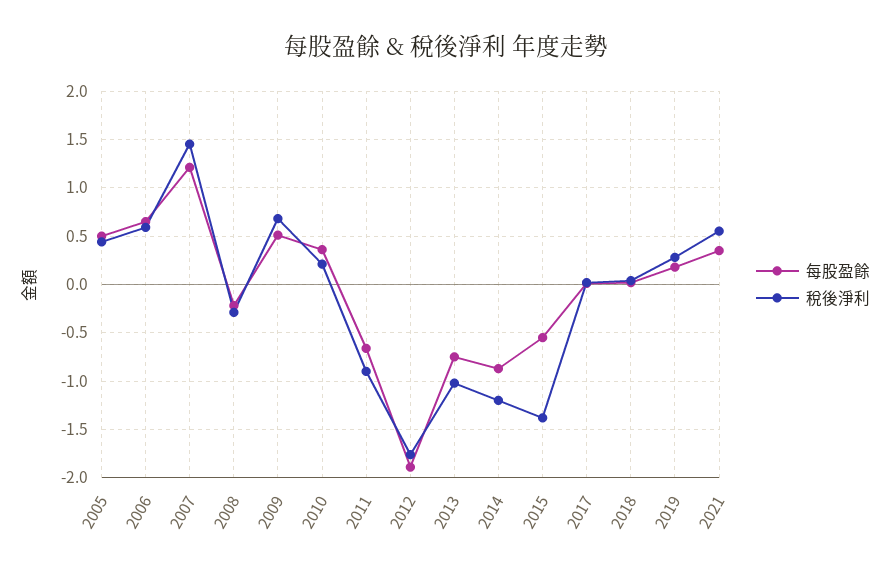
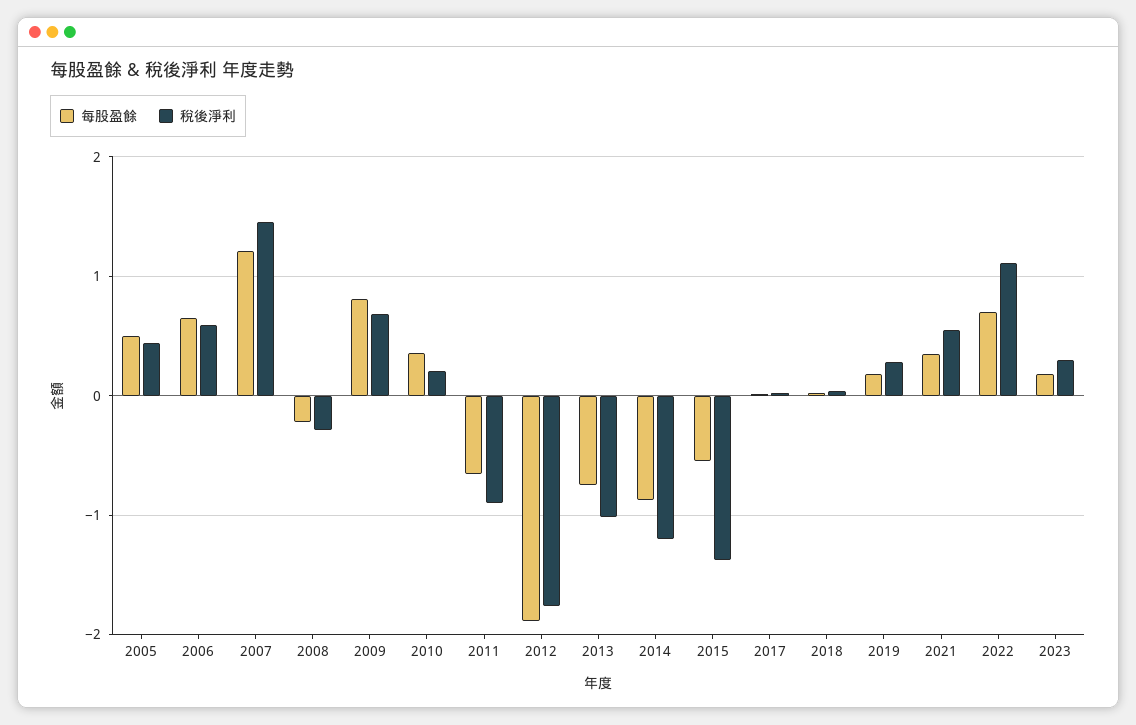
每股盈餘, 2009: 0.5 -> 0.8
每股盈餘, 2022: none -> 0.7
稅後淨利, 2022: none -> 1.1
每股盈餘, 2023: none -> 0.2
稅後淨利, 2023: none -> 0.3

